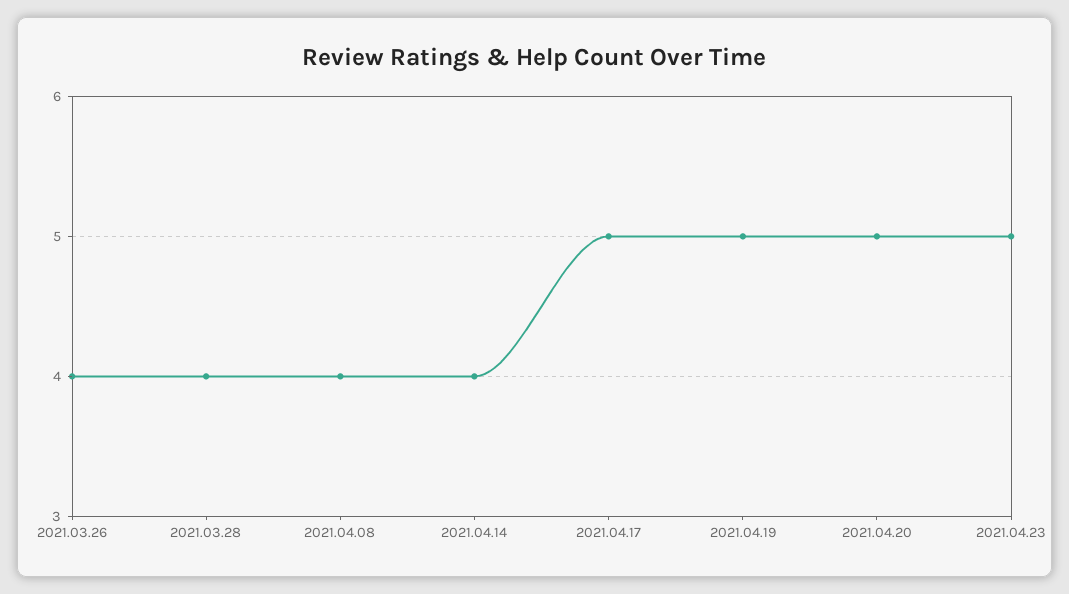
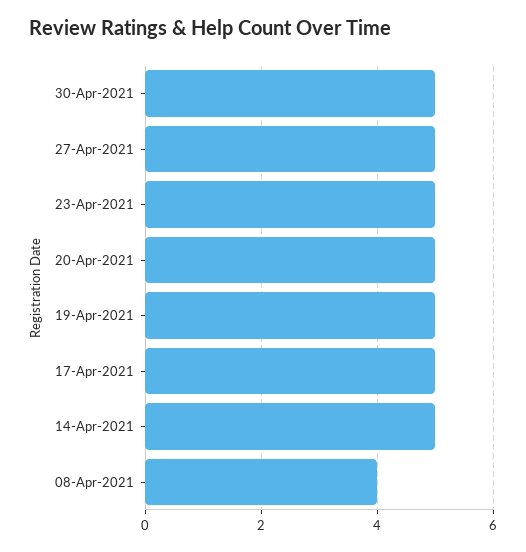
2021.03.26: 4 -> none
2021.03.28: 4 -> none
2021.04.14: 4 -> 5
30-Apr-2021: none -> 5
27-Apr-2021: none -> 5

